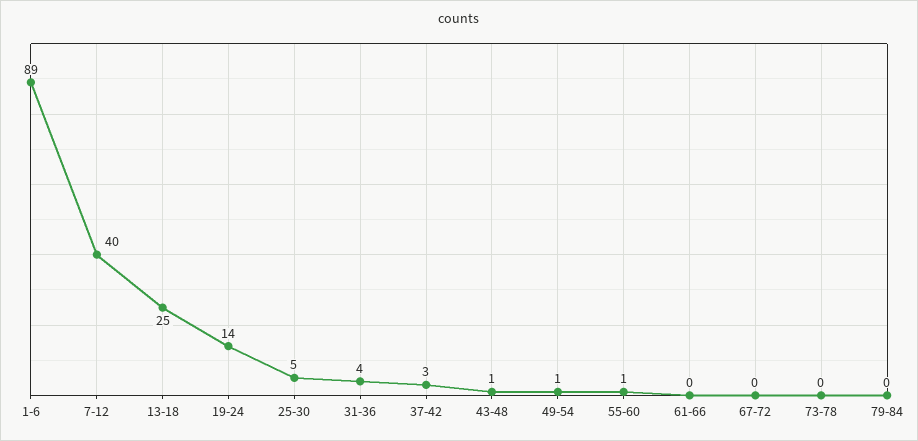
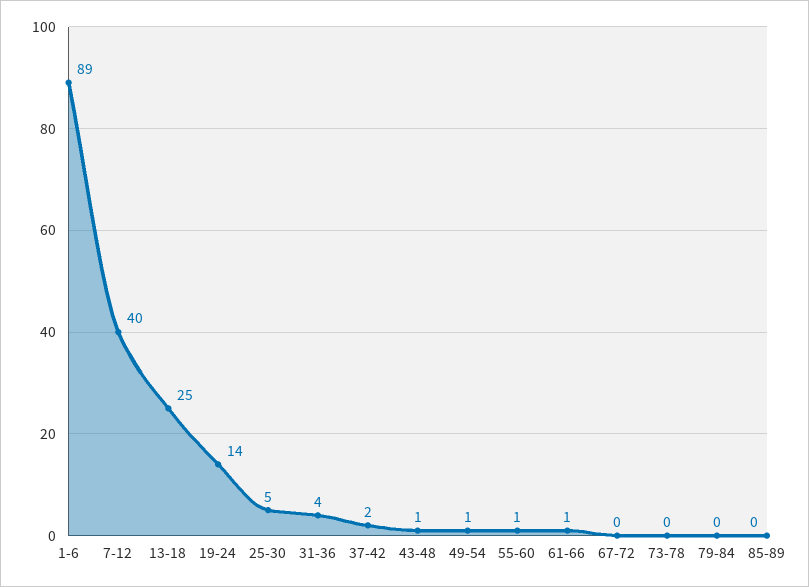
37-42: 3 -> 2
61-66: 0 -> 1
85-89: none -> 0

